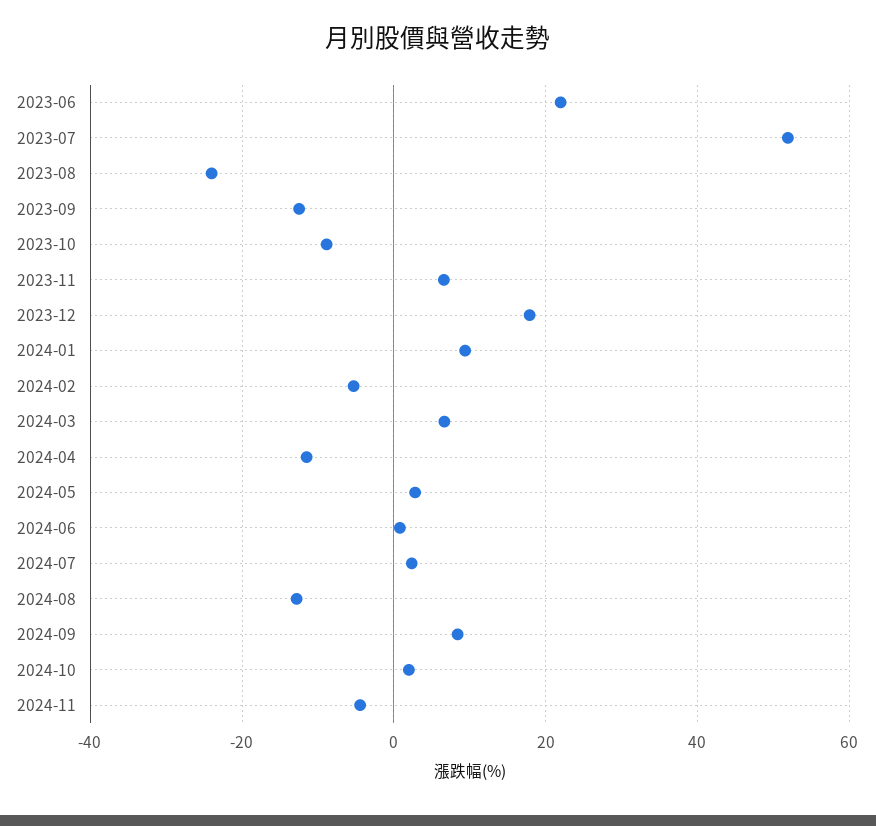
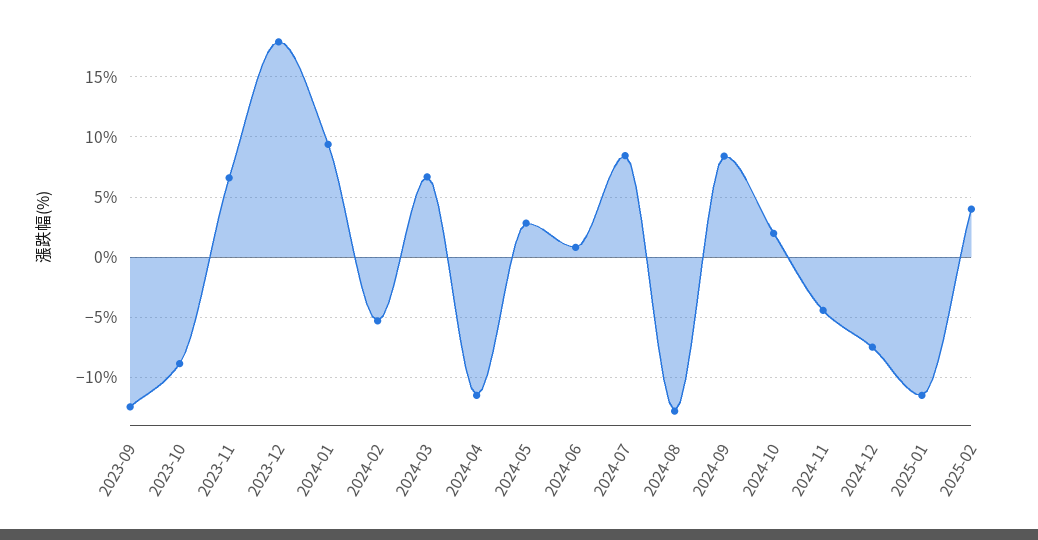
2023-06: 22 -> none
2023-07: 52 -> none
2023-08: -24 -> none
2024-07: 2 -> 8.5
2024-12: none -> -7.5
2025-01: none -> -11.5
2025-02: none -> 4

